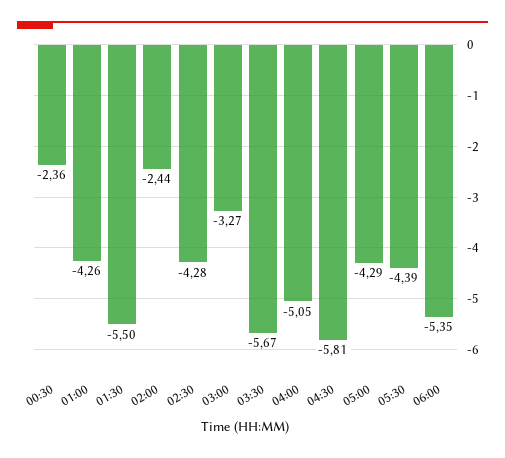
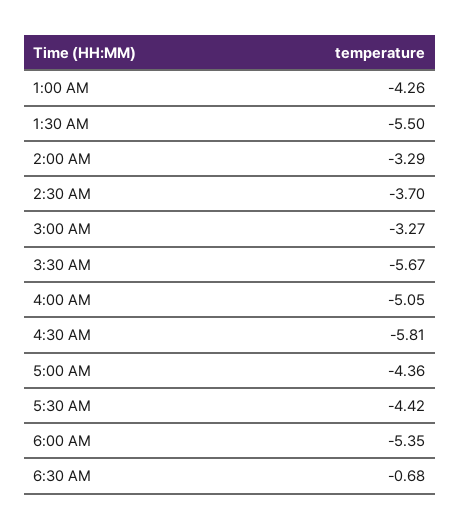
00:30: -2.36 -> none
02:00: -2.44 -> -3.29
02:30: -4.28 -> -3.7
05:00: -4.29 -> -4.36
05:30: -4.39 -> -4.42
6:30 AM: none -> -0.68

